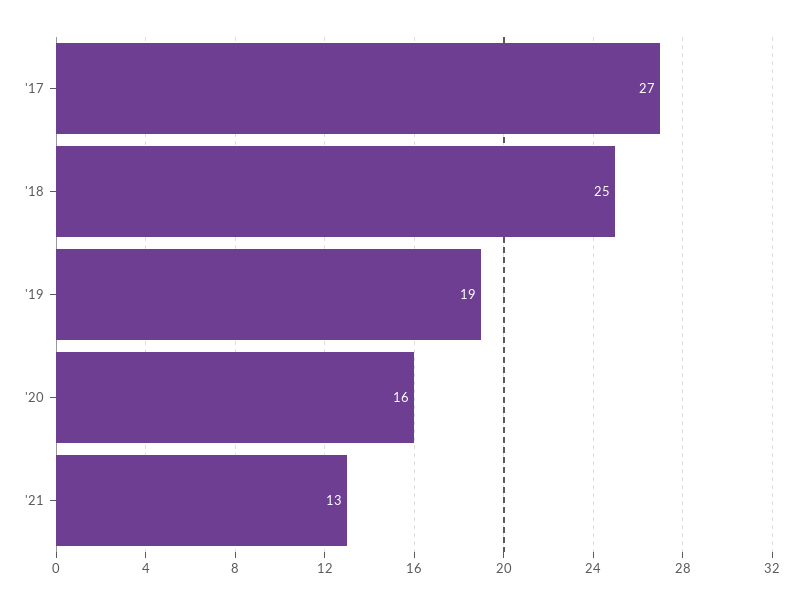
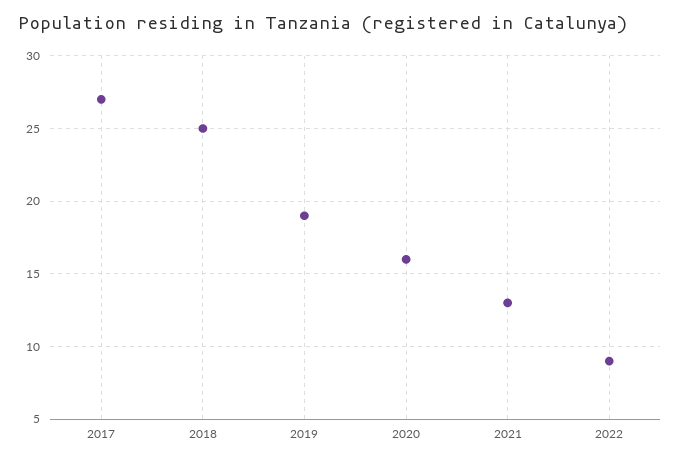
2022: none -> 9

